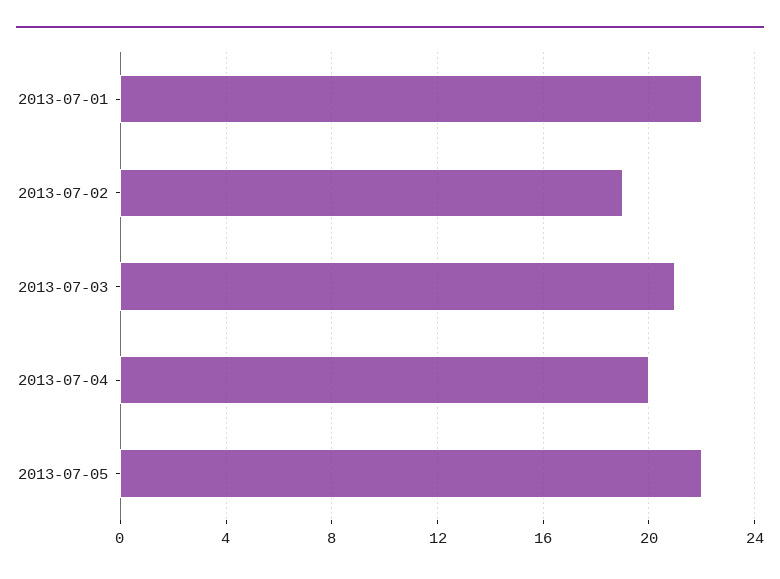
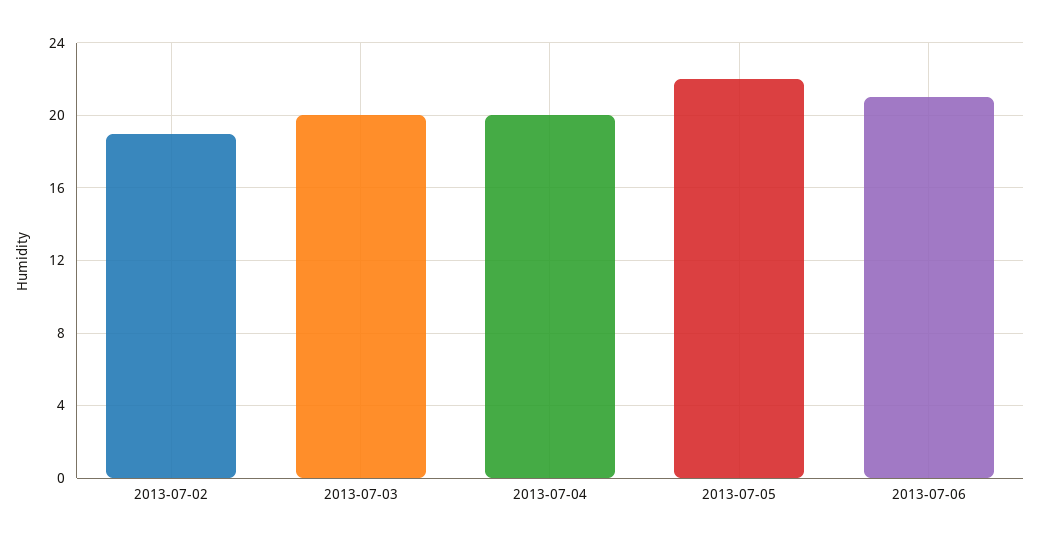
2013-07-01: 22 -> none
2013-07-03: 21 -> 20
2013-07-06: none -> 21

